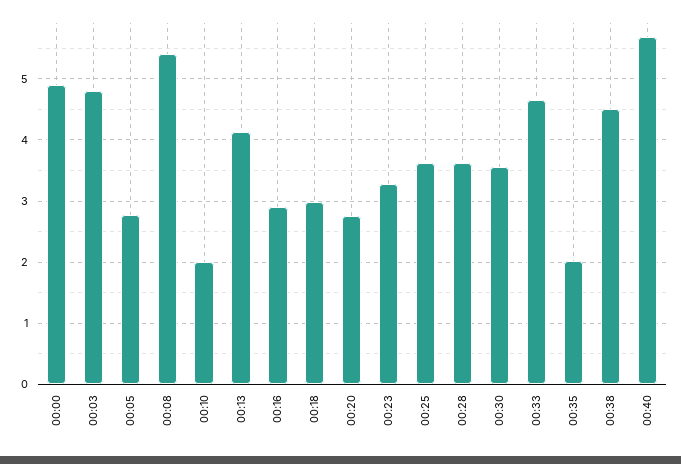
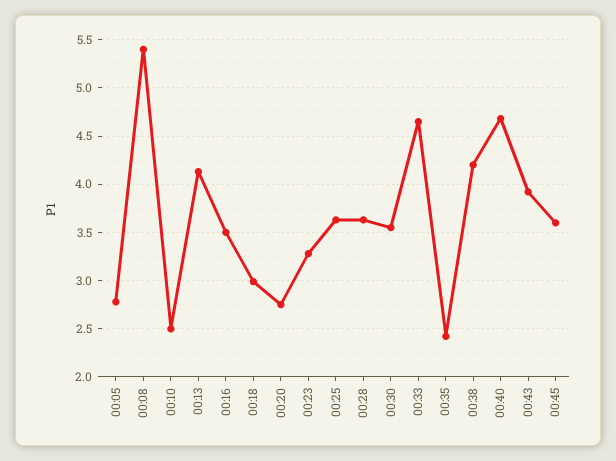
00:00: 4.9 -> none
00:03: 4.8 -> none
00:10: 2 -> 2.5
00:16: 2.9 -> 3.5
00:35: 2 -> 2.4
00:38: 4.5 -> 4.2
00:40: 5.7 -> 4.7
00:43: none -> 3.9
00:45: none -> 3.6

